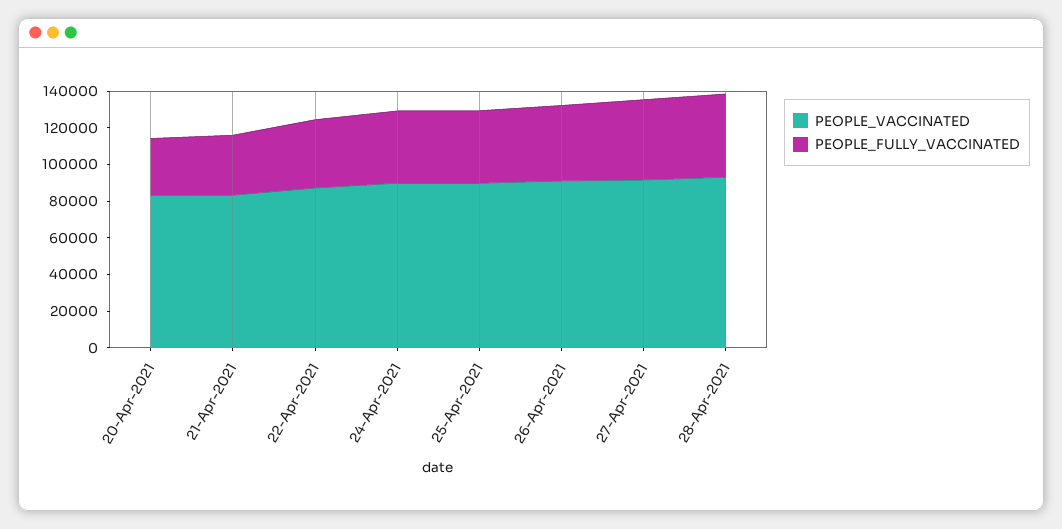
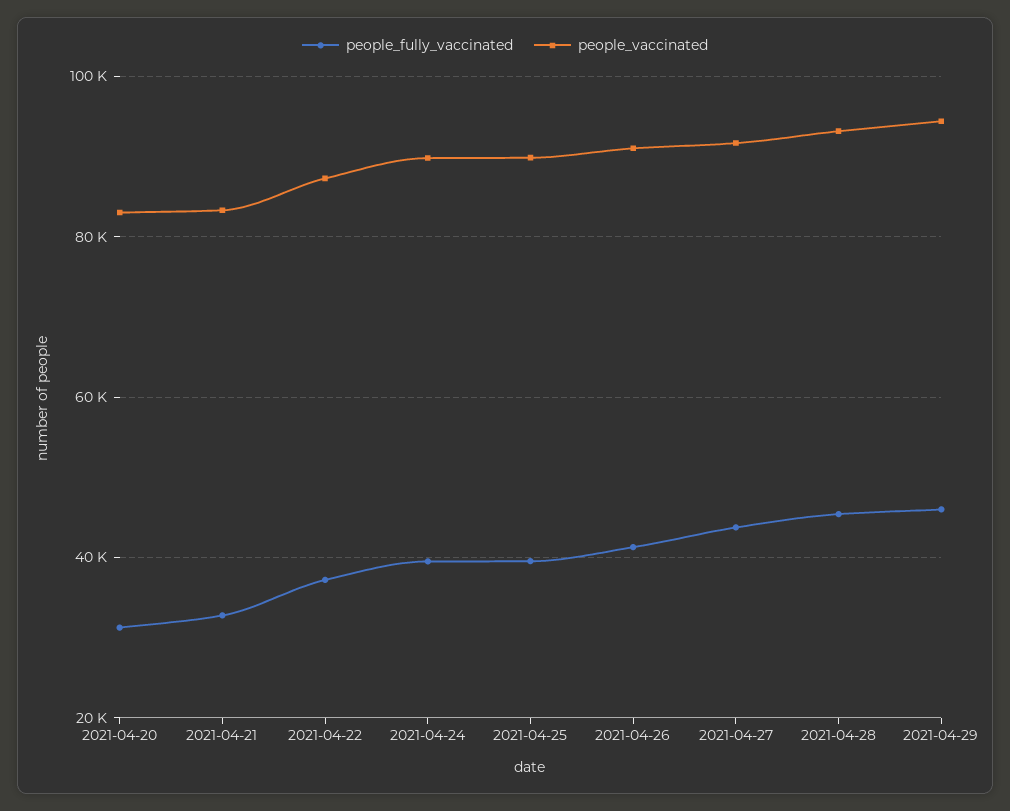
PEOPLE_FULLY_VACCINATED, 2021-04-29: none -> 46000
PEOPLE_VACCINATED, 2021-04-29: none -> 94000

